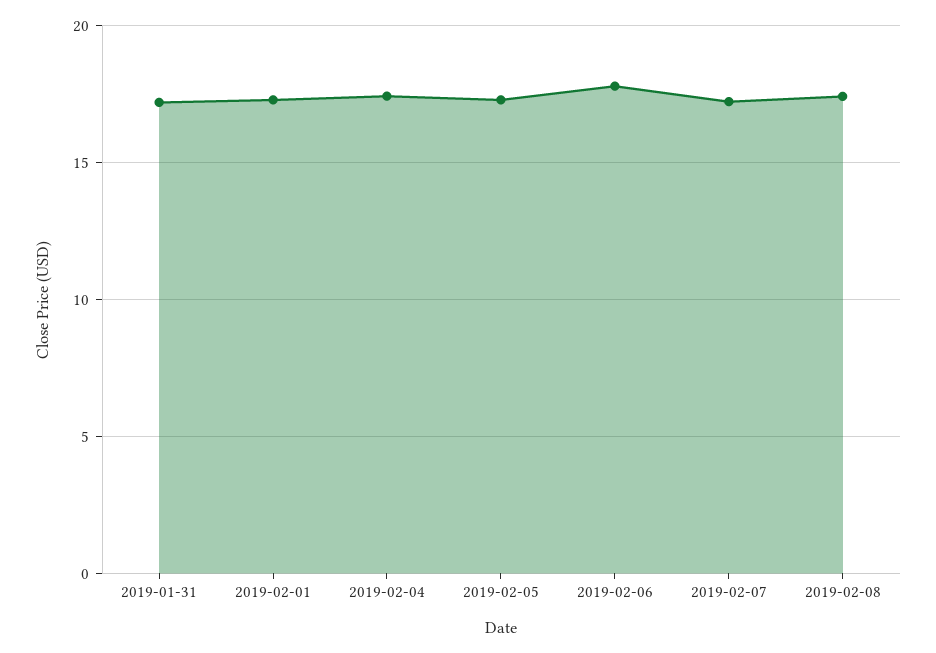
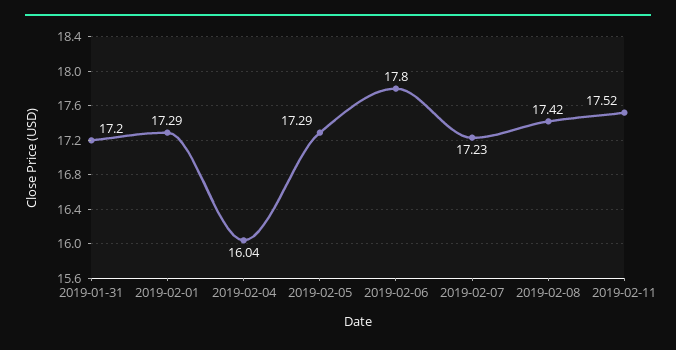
2019-02-04: 17.5 -> 16.04
2019-02-11: none -> 17.52

